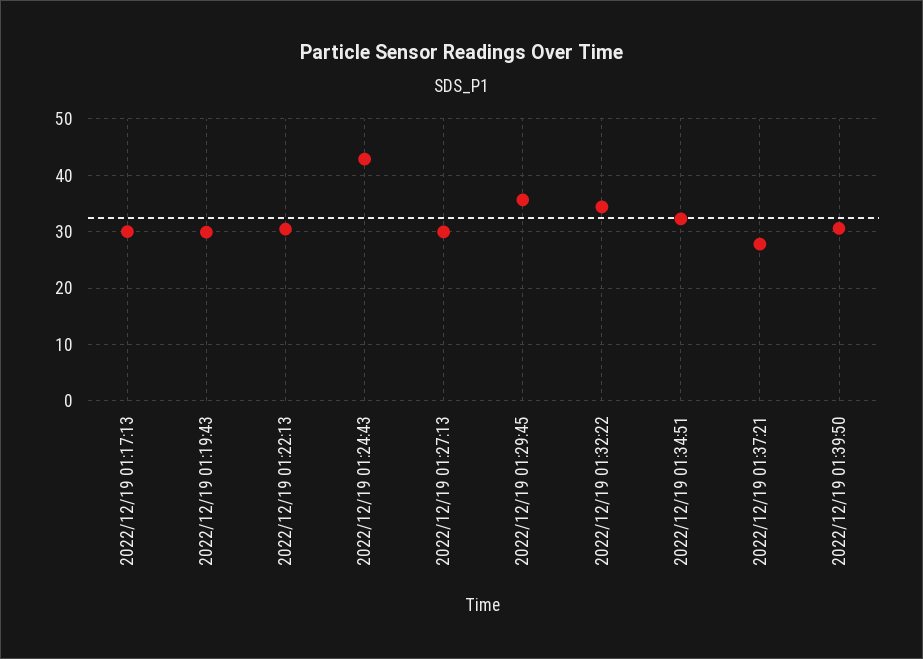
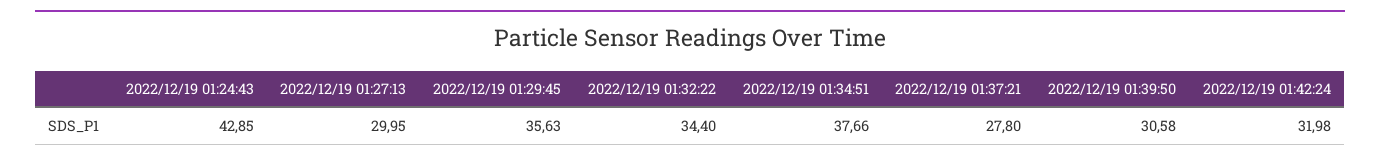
2022/12/19 01:17:13: 30 -> none
2022/12/19 01:19:43: 30 -> none
2022/12/19 01:22:13: 30 -> none
2022/12/19 01:34:51: 32 -> 37.66
2022/12/19 01:42:24: none -> 31.98

